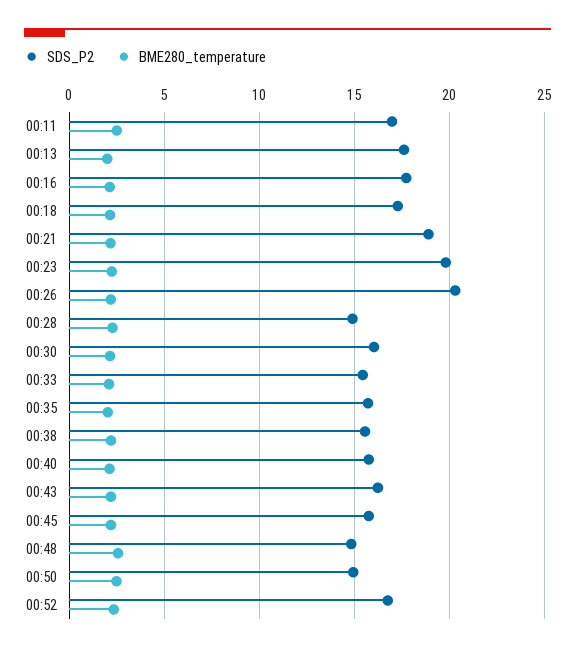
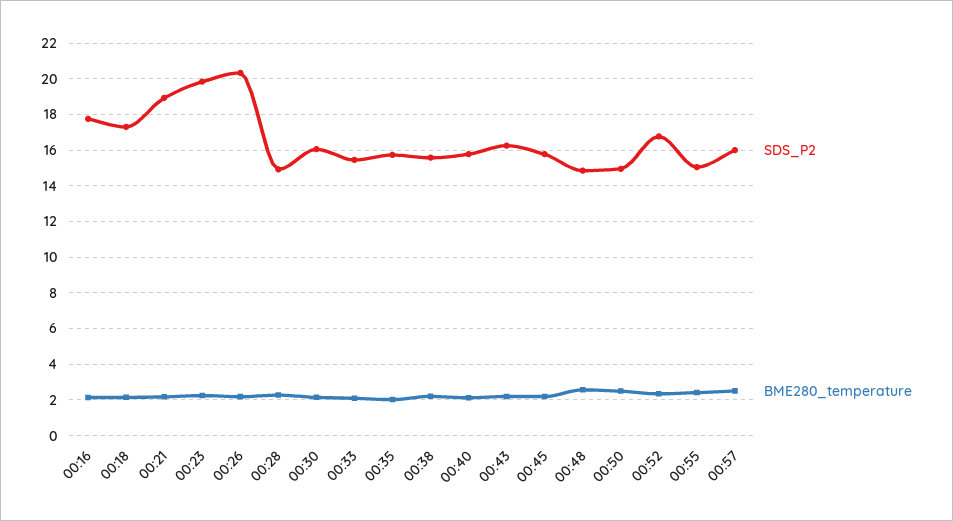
SDS_P2, 00:11: 17 -> none
BME280_temperature, 00:11: 2.5 -> none
SDS_P2, 00:13: 17.5 -> none
BME280_temperature, 00:13: 2 -> none
SDS_P2, 00:55: none -> 15
BME280_temperature, 00:55: none -> 2.5
SDS_P2, 00:57: none -> 16
BME280_temperature, 00:57: none -> 2.5

